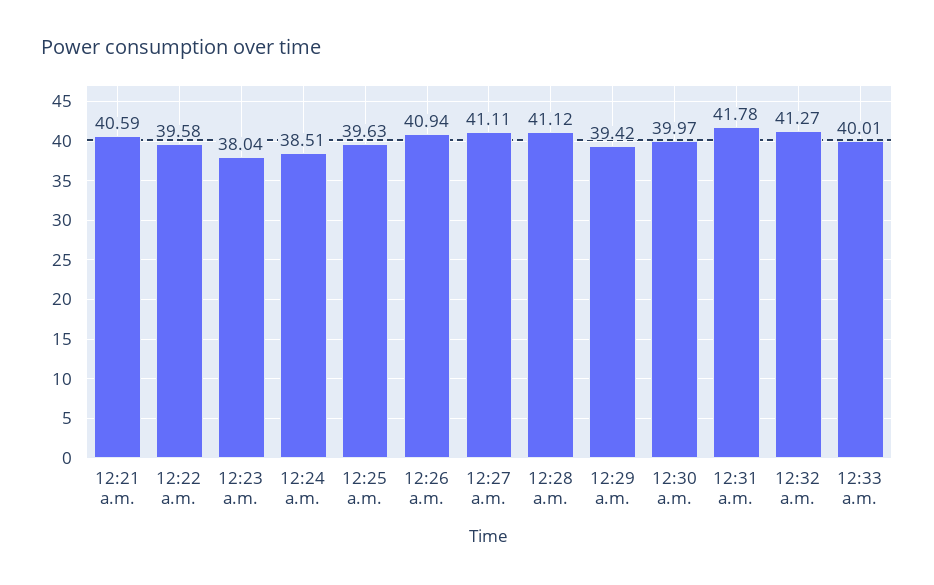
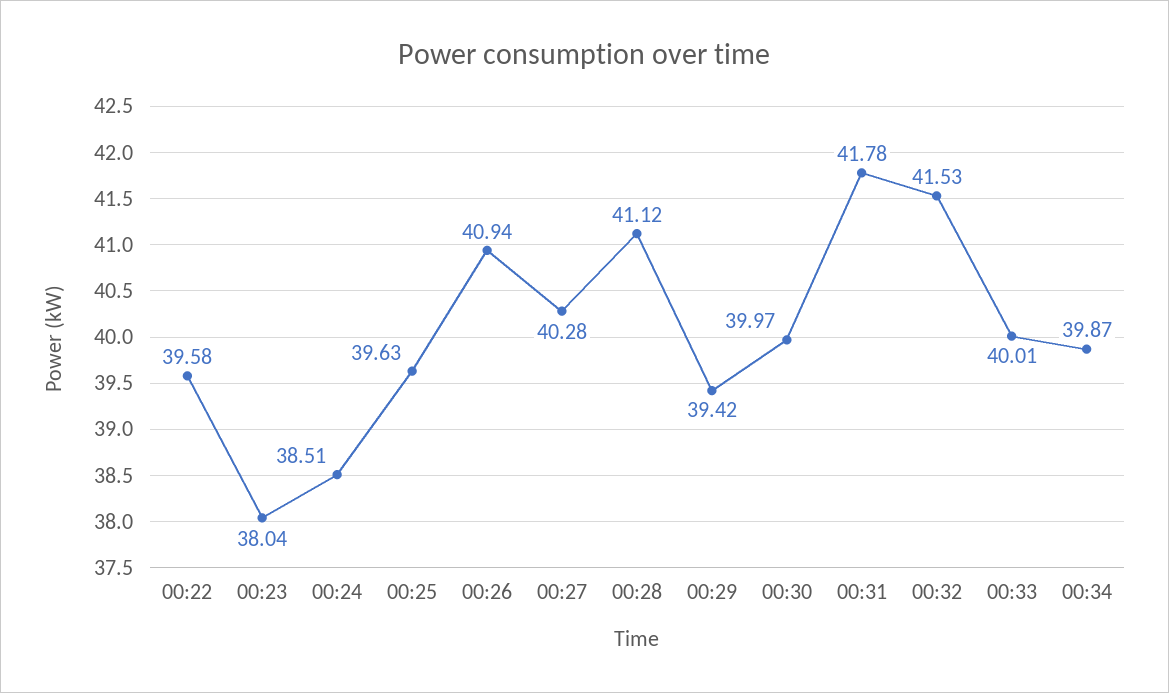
12:21 a.m.: 40.59 -> none
12:27 a.m.: 41.11 -> 40.28
12:32 a.m.: 41.27 -> 41.53
00:34: none -> 39.87

